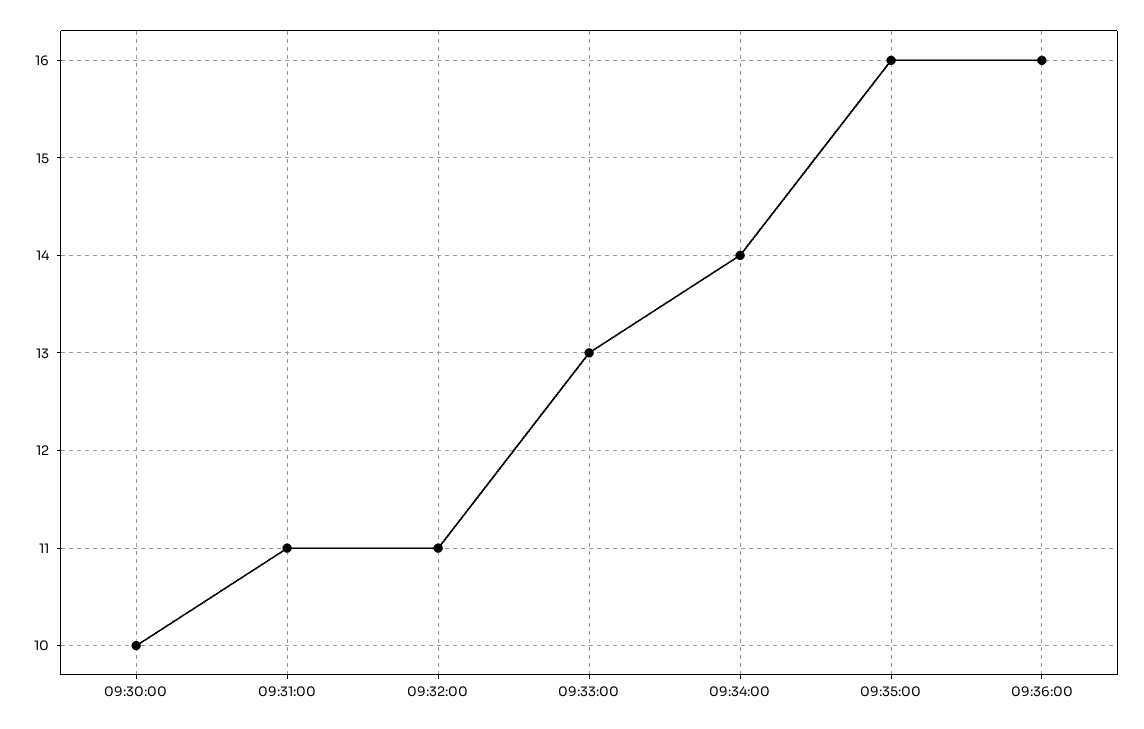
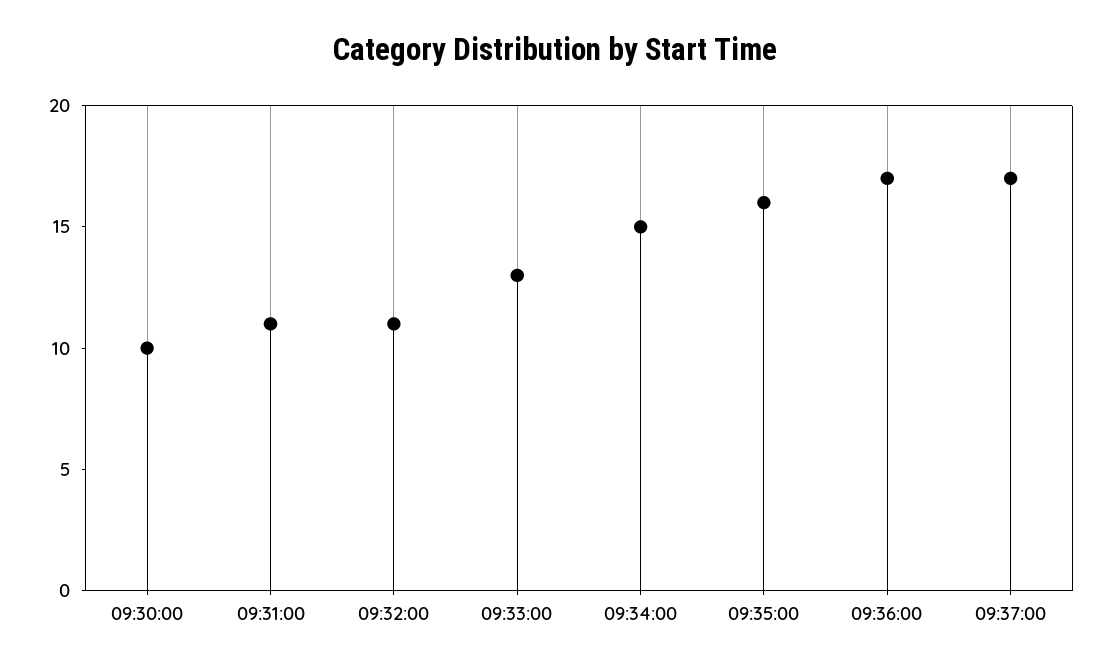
09:34:00: 14 -> 15
09:36:00: 16 -> 17
09:37:00: none -> 17

